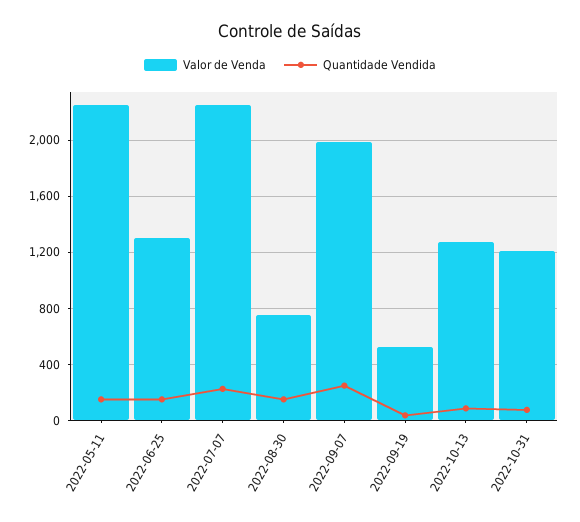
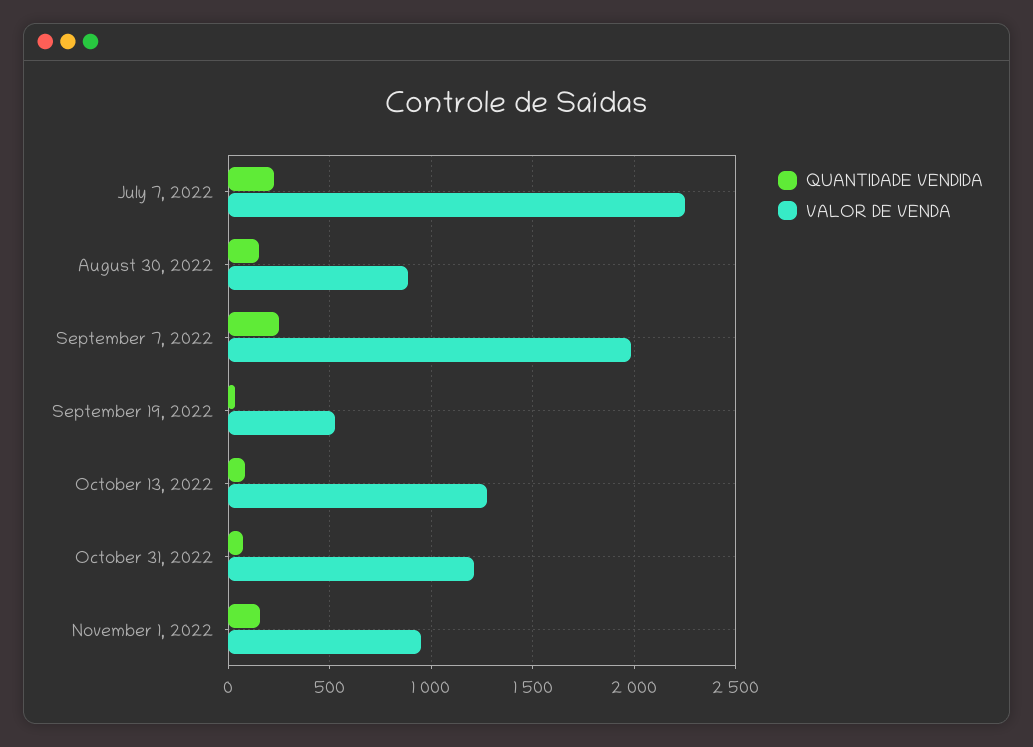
Valor de Venda, 2022-05-11: 2250 -> none
Quantidade Vendida, 2022-05-11: 150 -> none
Valor de Venda, 2022-06-25: 1300 -> none
Quantidade Vendida, 2022-06-25: 150 -> none
Valor de Venda, 2022-08-30: 750 -> 900
Quantidade Vendida, November 1, 2022: none -> 150
Valor de Venda, November 1, 2022: none -> 950

